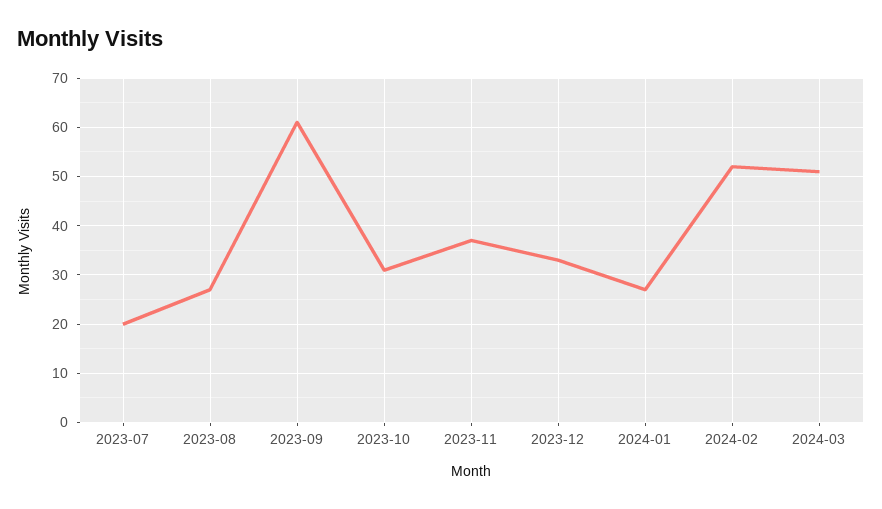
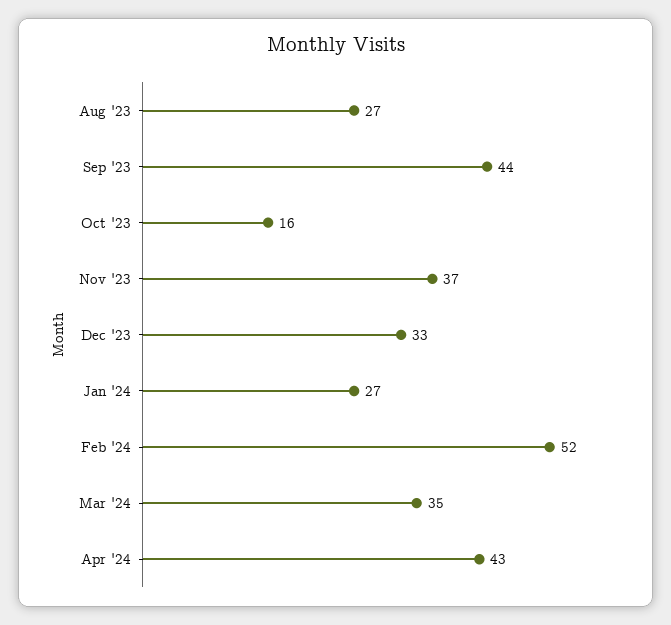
2023-07: 20 -> none
2023-09: 60 -> 44
2023-10: 30 -> 16
2024-03: 50 -> 35
Apr '24: none -> 43

